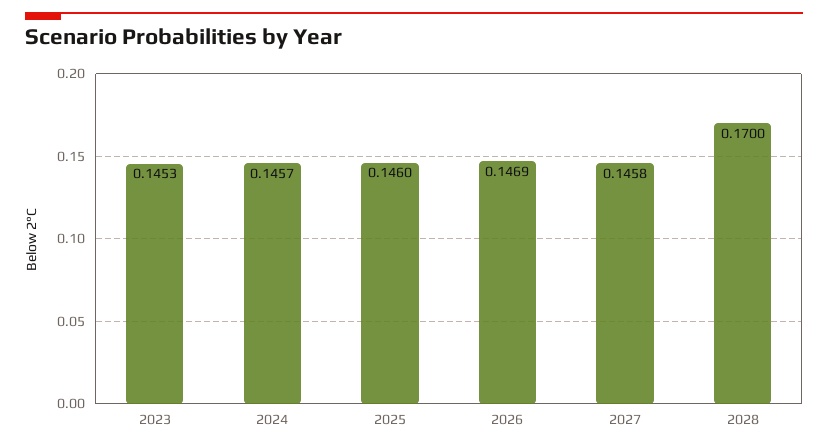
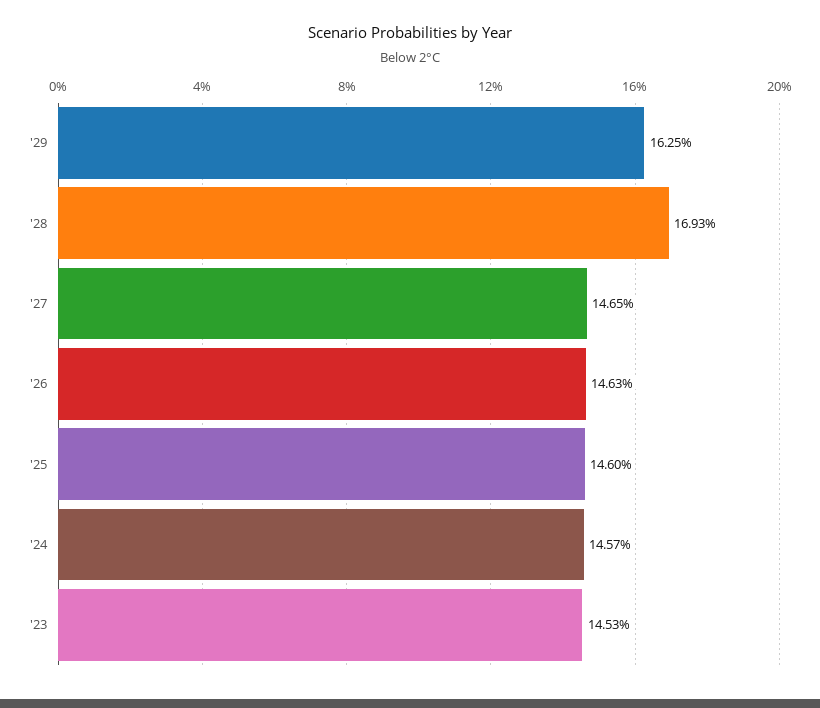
2026: 0.1469 -> 0.1463
2027: 0.1458 -> 0.1465
2028: 0.17 -> 0.1693
'29: none -> 0.1625

